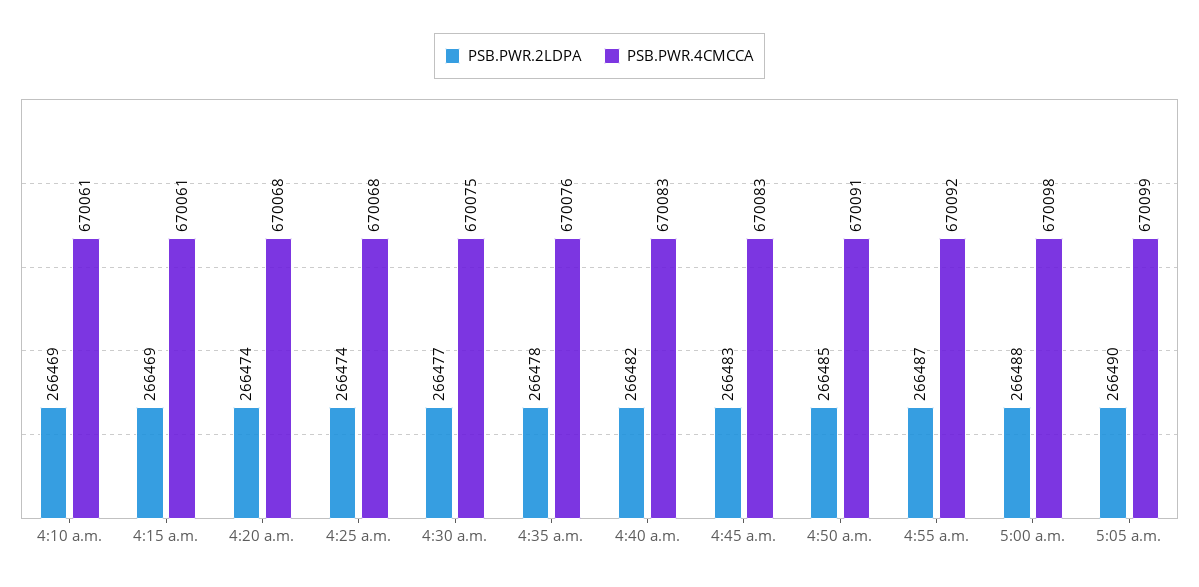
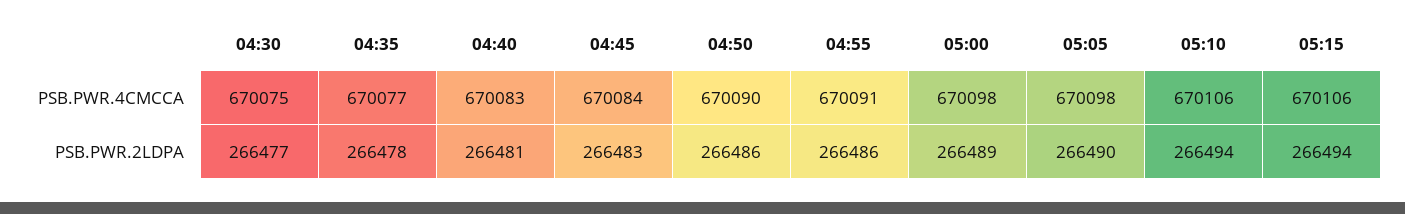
PSB.PWR.2LDPA, 4:10 a.m.: 266469 -> none
PSB.PWR.4CMCCA, 4:10 a.m.: 670061 -> none
PSB.PWR.2LDPA, 4:15 a.m.: 266469 -> none
PSB.PWR.4CMCCA, 4:15 a.m.: 670061 -> none
PSB.PWR.2LDPA, 4:20 a.m.: 266474 -> none
PSB.PWR.4CMCCA, 4:20 a.m.: 670068 -> none
PSB.PWR.2LDPA, 4:25 a.m.: 266474 -> none
PSB.PWR.4CMCCA, 4:25 a.m.: 670068 -> none
PSB.PWR.4CMCCA, 4:35 a.m.: 670076 -> 670077
PSB.PWR.2LDPA, 4:40 a.m.: 266482 -> 266481
PSB.PWR.4CMCCA, 4:45 a.m.: 670083 -> 670084
PSB.PWR.2LDPA, 4:50 a.m.: 266485 -> 266486
PSB.PWR.4CMCCA, 4:50 a.m.: 670091 -> 670090
PSB.PWR.2LDPA, 4:55 a.m.: 266487 -> 266486
PSB.PWR.4CMCCA, 4:55 a.m.: 670092 -> 670091
PSB.PWR.2LDPA, 5:00 a.m.: 266488 -> 266489
PSB.PWR.4CMCCA, 5:05 a.m.: 670099 -> 670098
PSB.PWR.4CMCCA, 05:10: none -> 670106
PSB.PWR.4CMCCA, 05:15: none -> 670106
PSB.PWR.2LDPA, 05:10: none -> 266494
PSB.PWR.2LDPA, 05:15: none -> 266494

